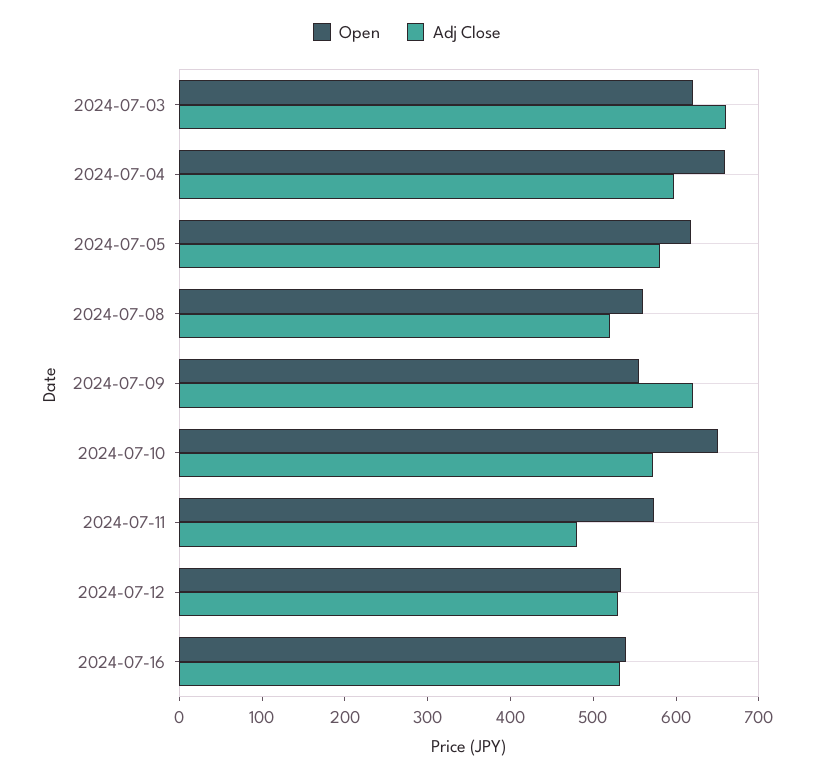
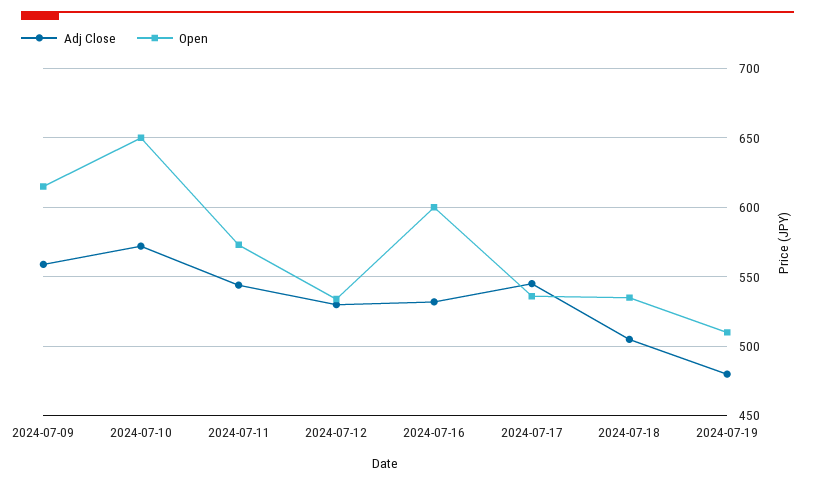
Open, 2024-07-03: 620 -> none
Adj Close, 2024-07-03: 660 -> none
Open, 2024-07-04: 660 -> none
Adj Close, 2024-07-04: 600 -> none
Open, 2024-07-05: 620 -> none
Adj Close, 2024-07-05: 580 -> none
Open, 2024-07-08: 560 -> none
Adj Close, 2024-07-08: 520 -> none
Open, 2024-07-09: 560 -> 615
Adj Close, 2024-07-09: 620 -> 560
Adj Close, 2024-07-11: 480 -> 545
Open, 2024-07-16: 540 -> 600
Adj Close, 2024-07-17: none -> 545
Open, 2024-07-17: none -> 535
Adj Close, 2024-07-18: none -> 505
Open, 2024-07-18: none -> 535
Adj Close, 2024-07-19: none -> 480
Open, 2024-07-19: none -> 510

